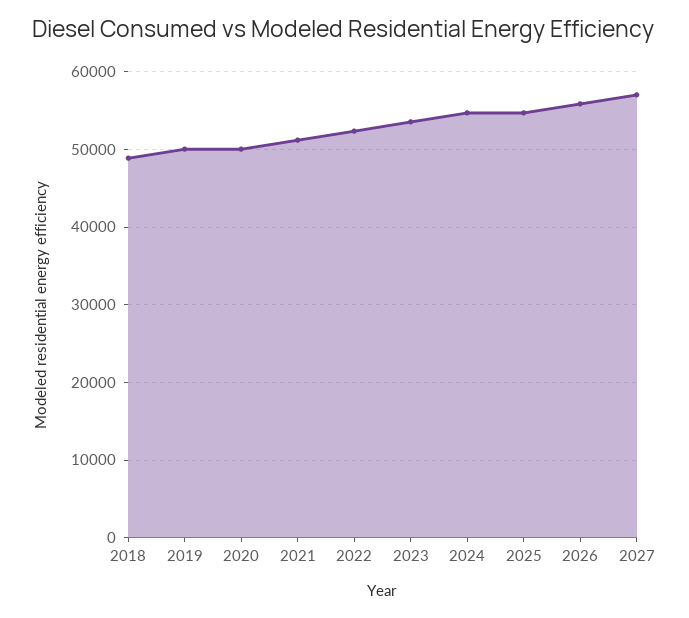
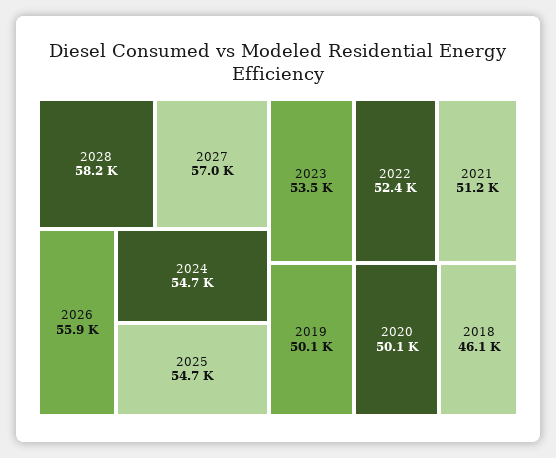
2018: 49000 -> 46100
2028: none -> 58200

